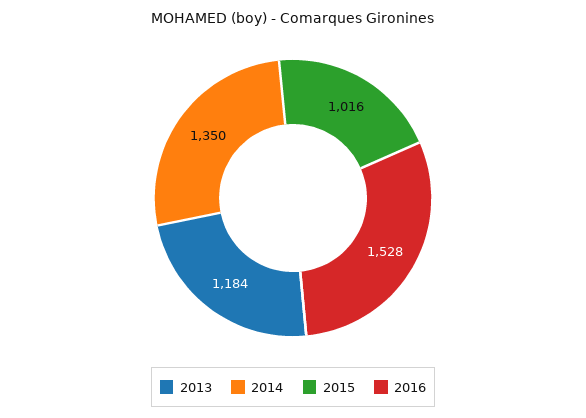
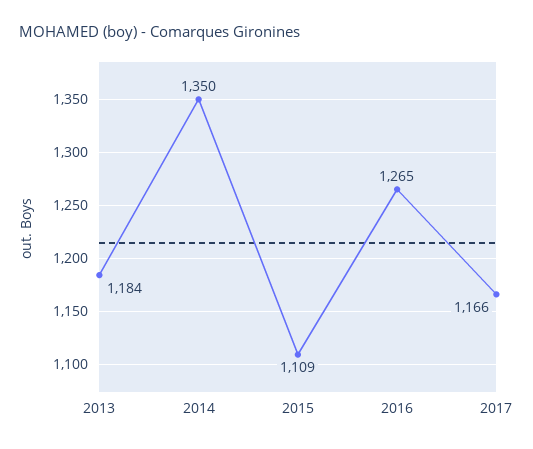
2015: 1016 -> 1109
2016: 1528 -> 1265
2017: none -> 1166

